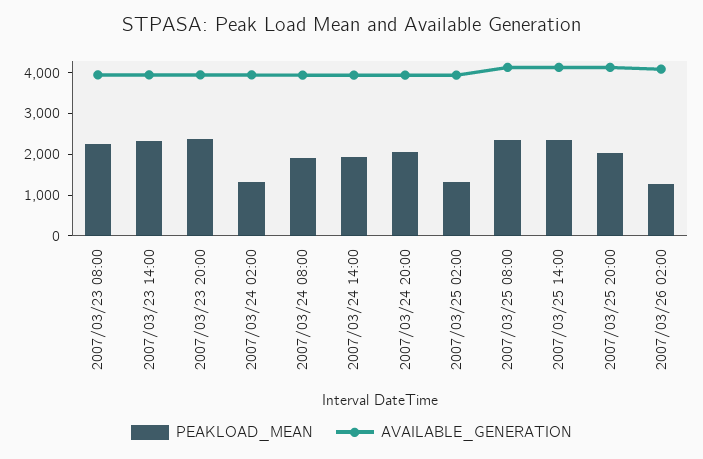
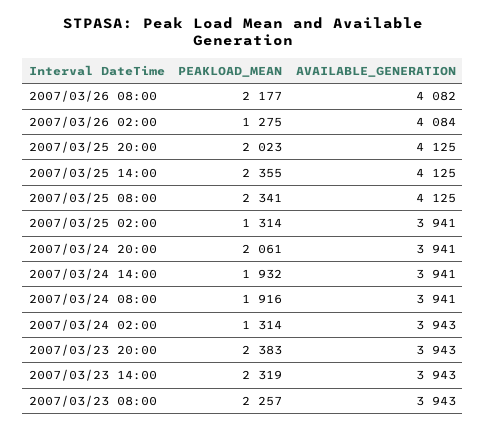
PEAKLOAD_MEAN, 2007/03/26 08:00: none -> 2177
AVAILABLE_GENERATION, 2007/03/26 08:00: none -> 4082

